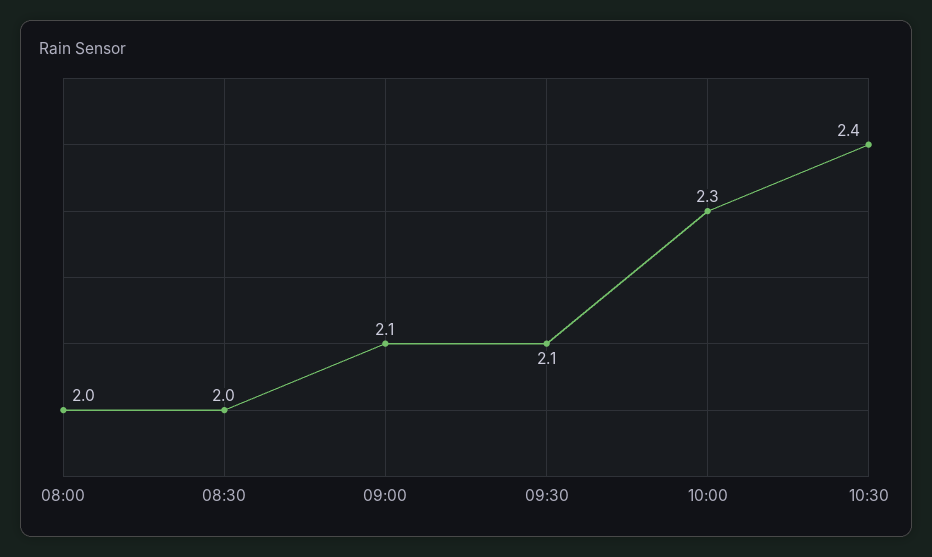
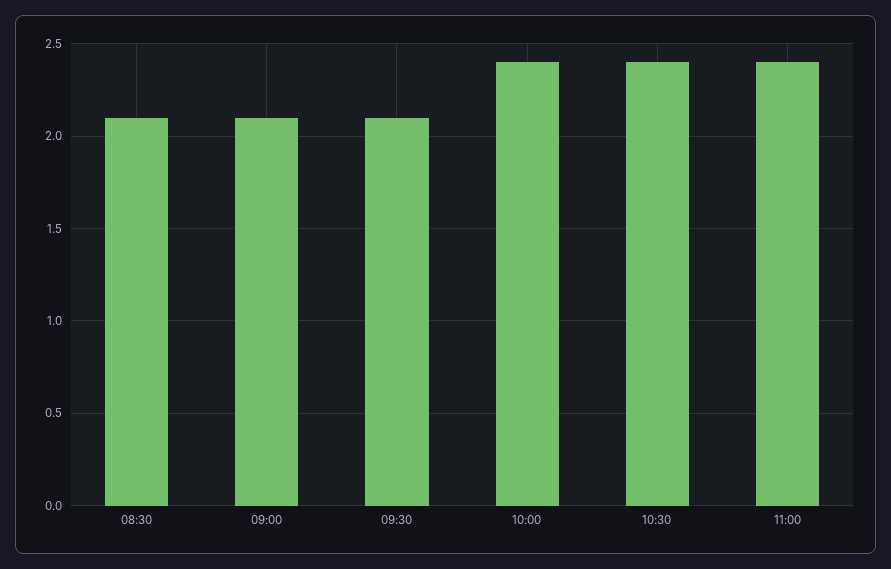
08:00: 2 -> none
08:30: 2 -> 2.1
10:00: 2.3 -> 2.4
11:00: none -> 2.4

